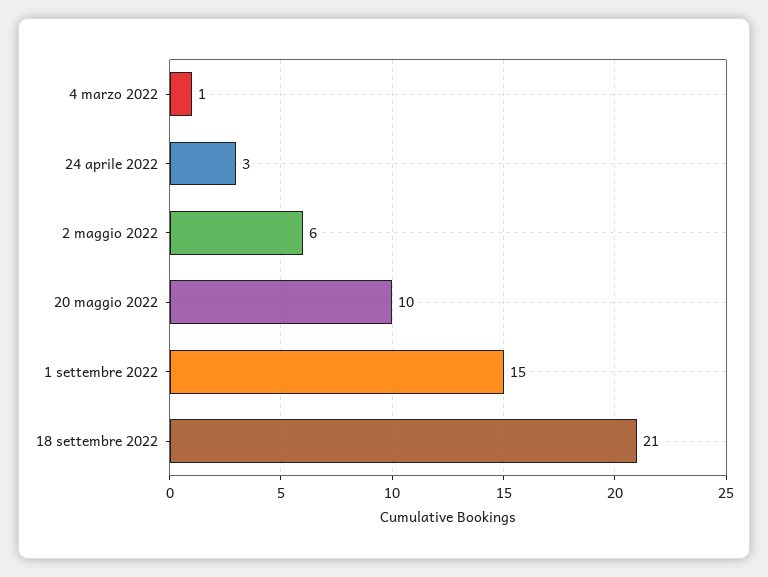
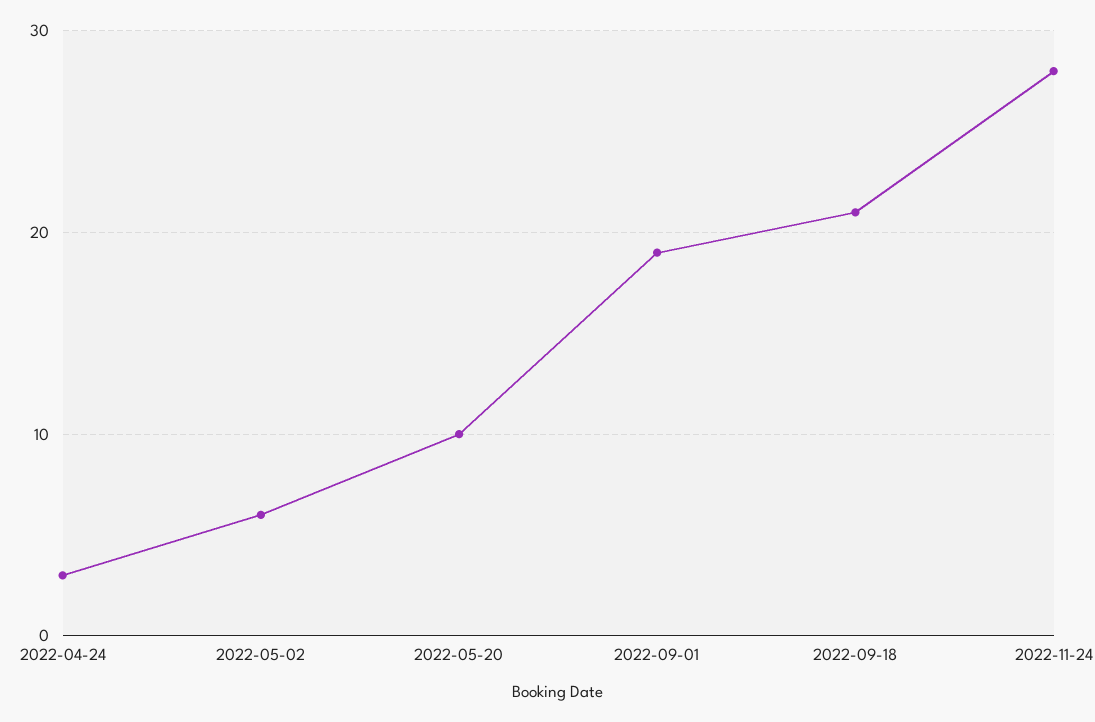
4 marzo 2022: 1 -> none
1 settembre 2022: 15 -> 19
2022-11-24: none -> 28

